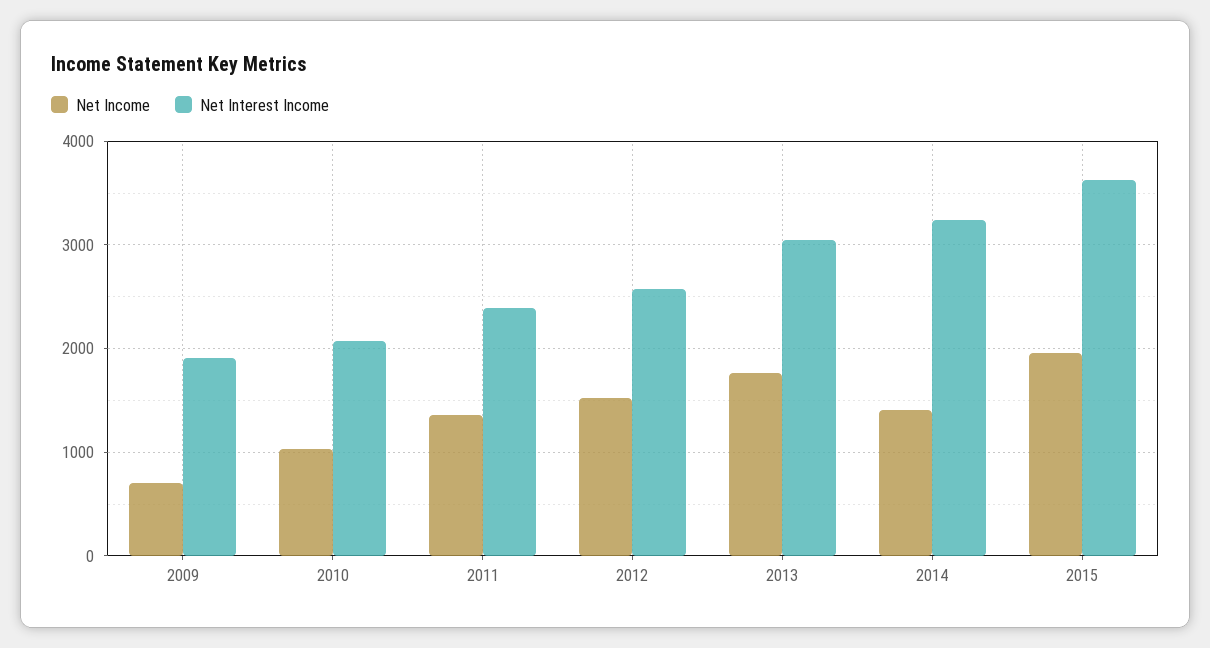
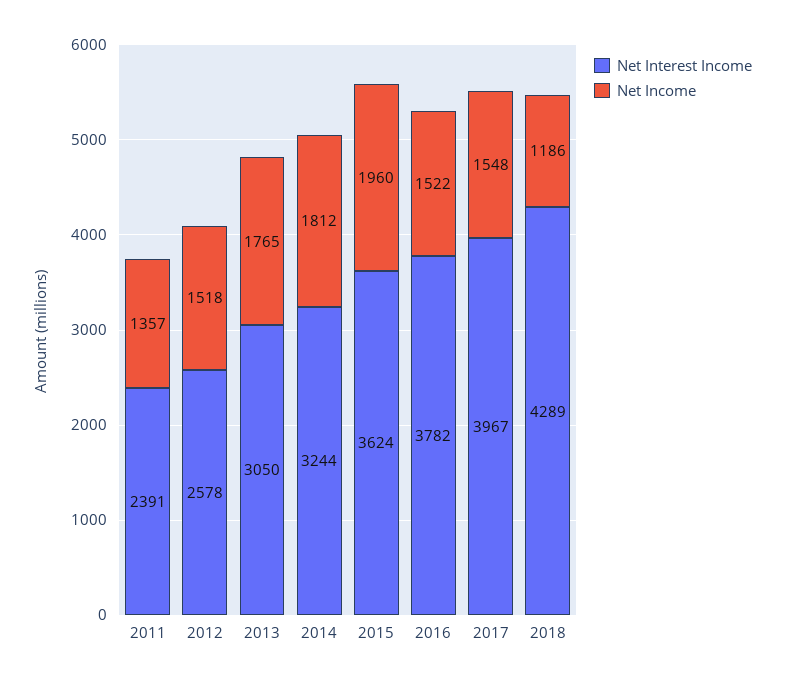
Net Income, 2009: 700 -> none
Net Interest Income, 2009: 1900 -> none
Net Income, 2010: 1000 -> none
Net Interest Income, 2010: 2100 -> none
Net Income, 2014: 1400 -> 1812
Net Interest Income, 2016: none -> 3782
Net Income, 2016: none -> 1522
Net Interest Income, 2017: none -> 3967
Net Income, 2017: none -> 1548
Net Interest Income, 2018: none -> 4289
Net Income, 2018: none -> 1186

